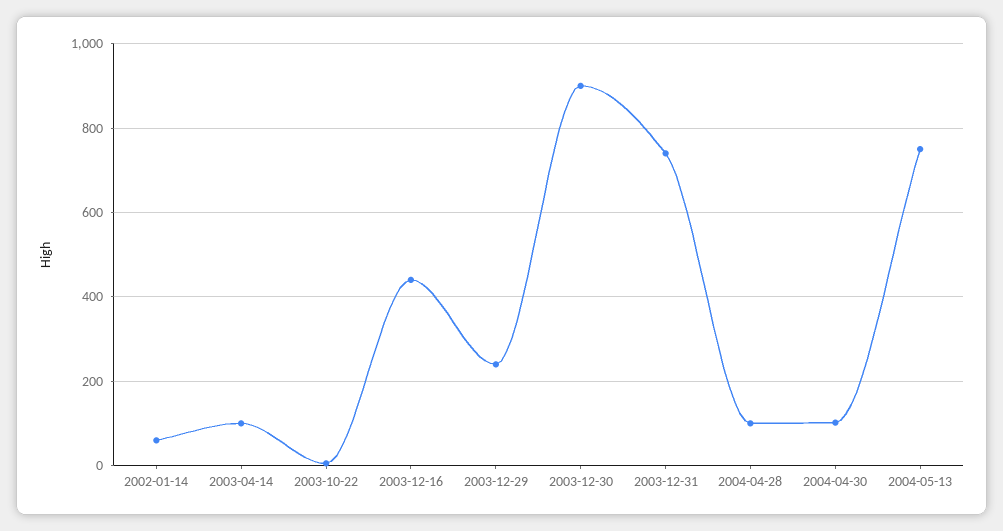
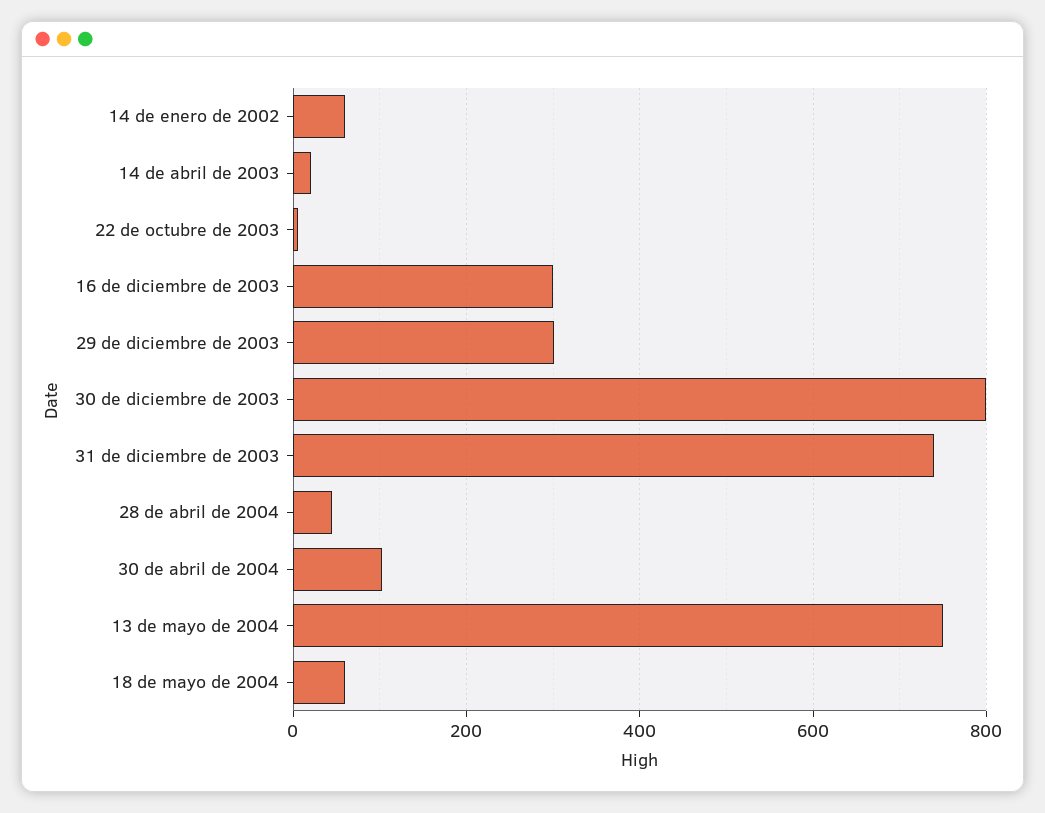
2003-04-14: 100 -> 20
2003-12-16: 440 -> 300
2003-12-29: 240 -> 300
2003-12-30: 900 -> 800
2004-04-28: 100 -> 40
18 de mayo de 2004: none -> 60

